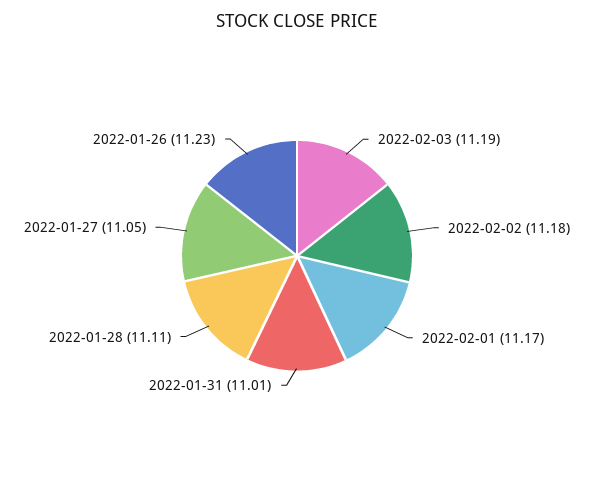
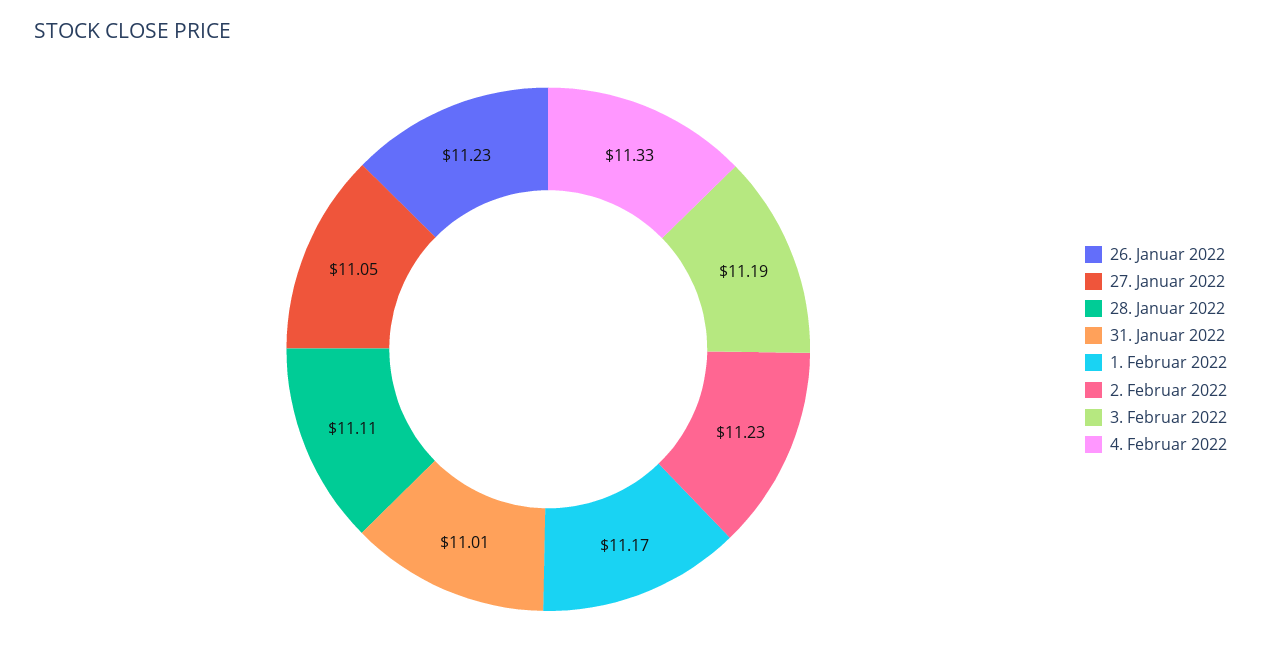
2022-02-02: 11.18 -> 11.23
4. Februar 2022: none -> 11.33

